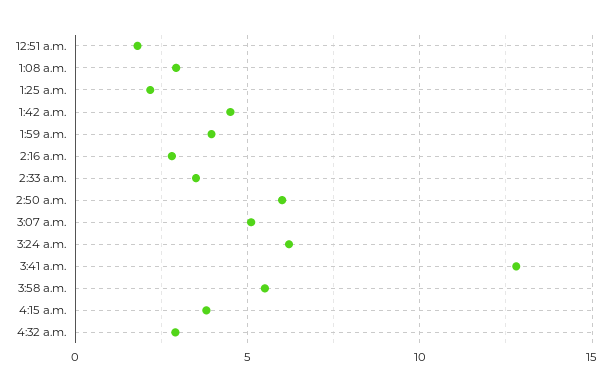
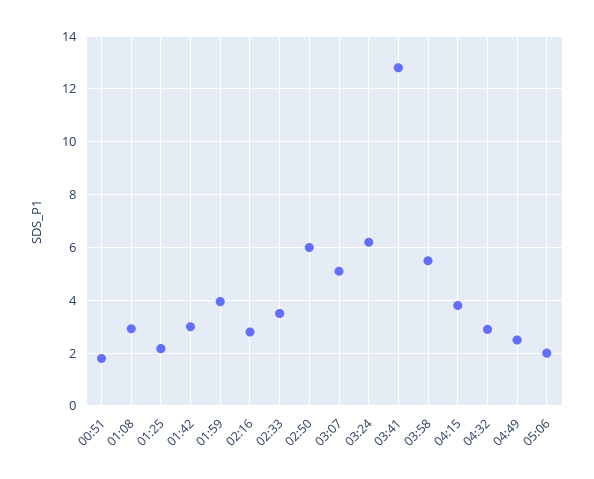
1:42 a.m.: 4.5 -> 3
04:49: none -> 2.5
05:06: none -> 2

